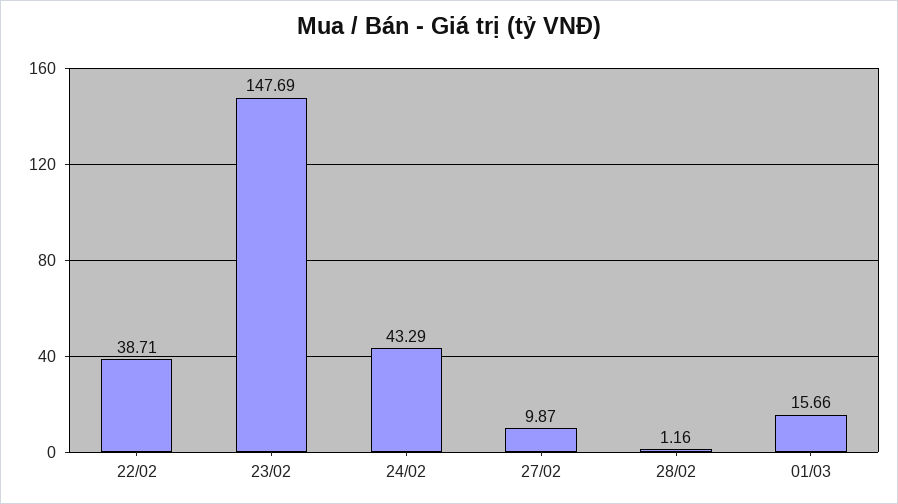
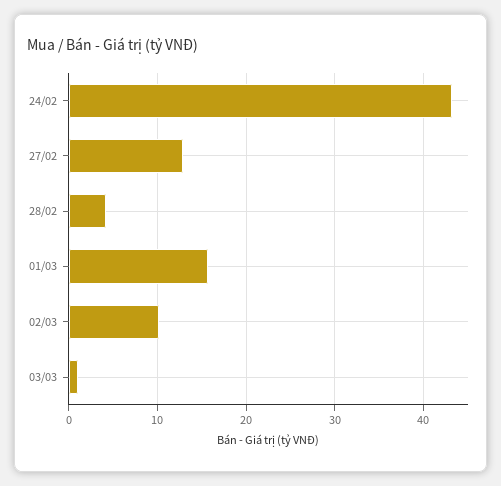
22/02: 38.71 -> none
23/02: 147.69 -> none
27/02: 9.87 -> 13
28/02: 1.16 -> 4
02/03: none -> 10
03/03: none -> 1

